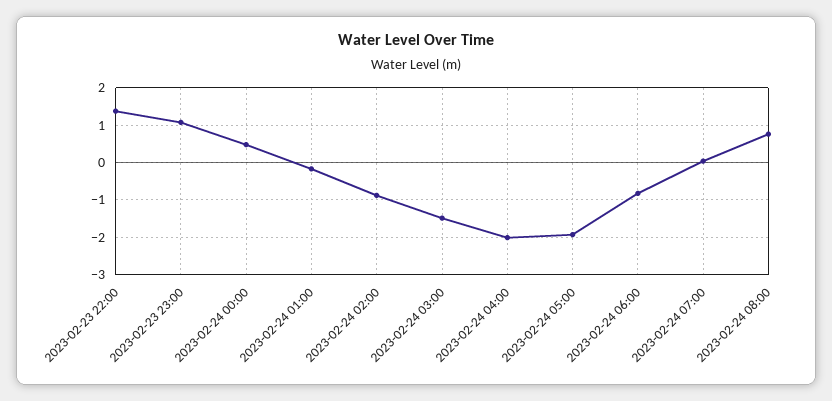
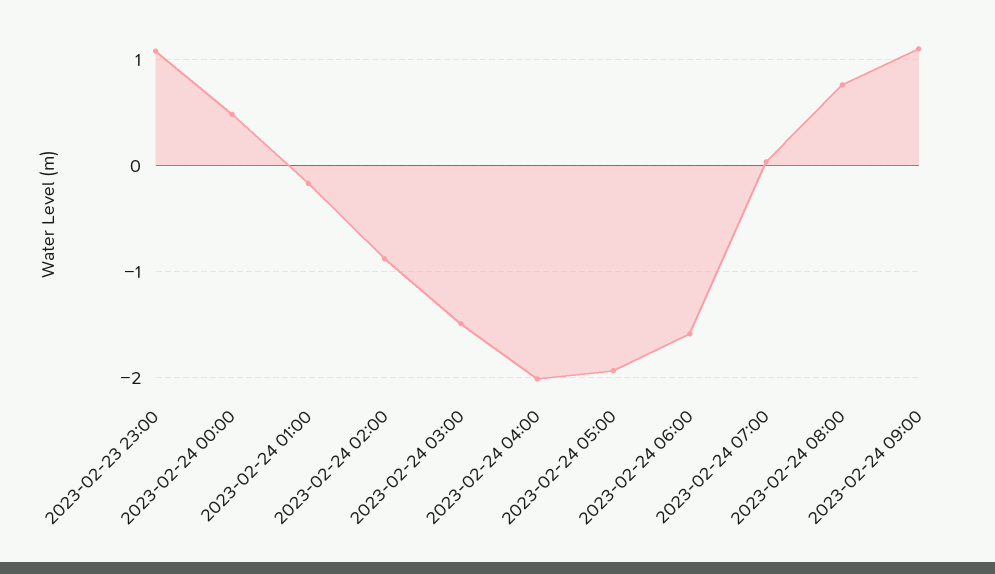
2023-02-23 22:00: 1.4 -> none
2023-02-24 06:00: -0.8 -> -1.6
2023-02-24 09:00: none -> 1.1

